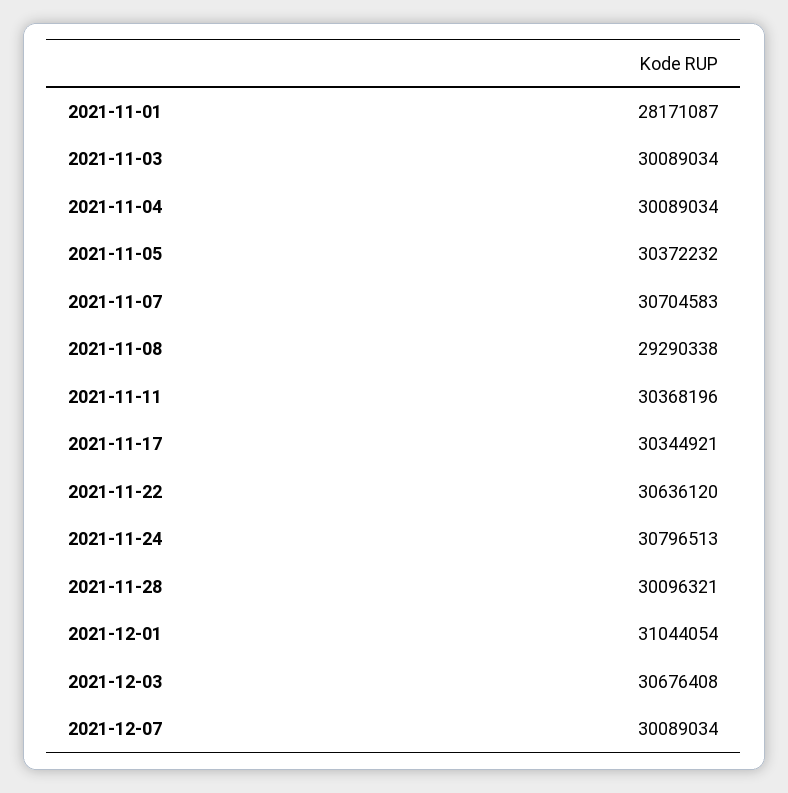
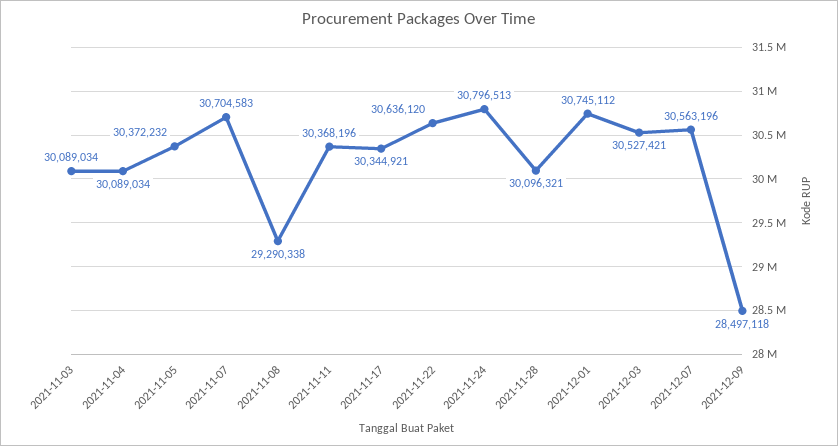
2021-11-01: 28171087 -> none
2021-12-01: 31044054 -> 30745112
2021-12-03: 30676408 -> 30527421
2021-12-07: 30089034 -> 30563196
2021-12-09: none -> 28497118

